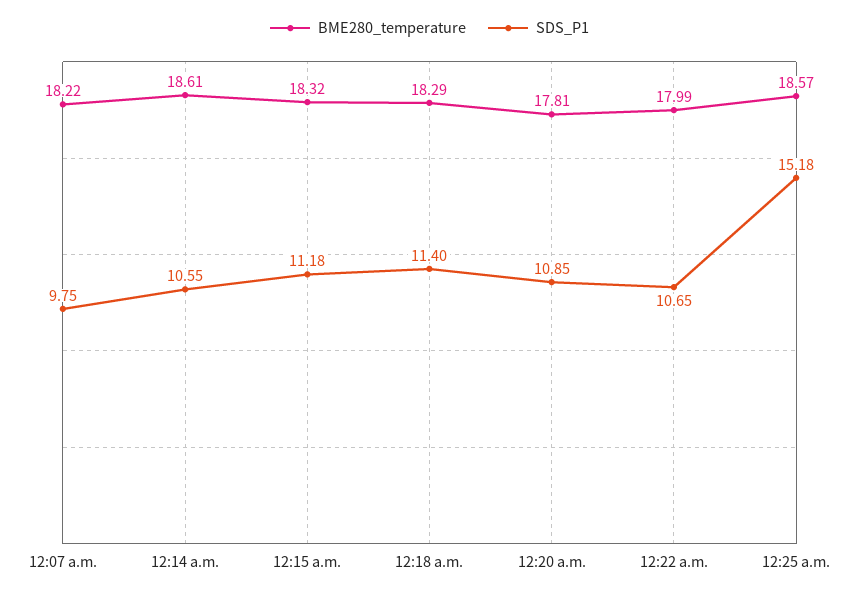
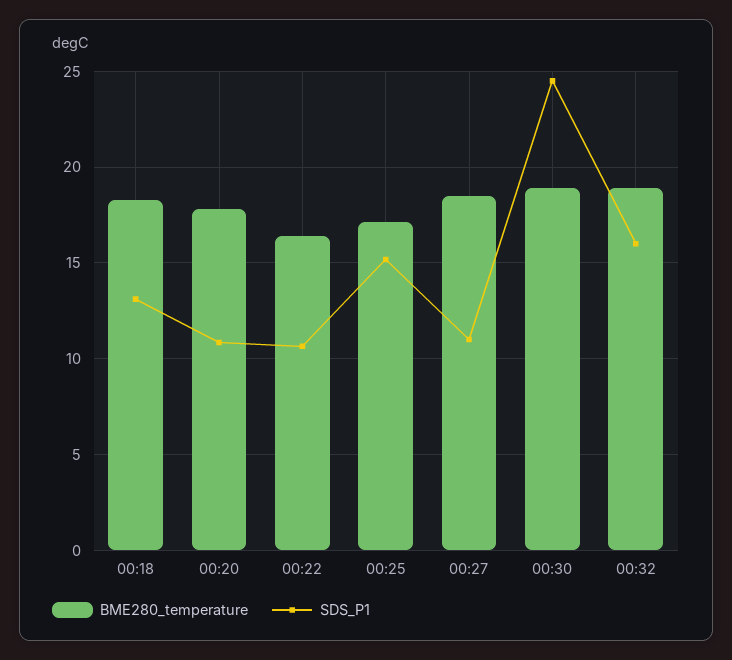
BME280_temperature, 12:07 a.m.: 18.22 -> none
SDS_P1, 12:07 a.m.: 9.75 -> none
BME280_temperature, 12:14 a.m.: 18.61 -> none
SDS_P1, 12:14 a.m.: 10.55 -> none
BME280_temperature, 12:15 a.m.: 18.32 -> none
SDS_P1, 12:15 a.m.: 11.18 -> none
SDS_P1, 12:18 a.m.: 11.4 -> 13
BME280_temperature, 12:22 a.m.: 17.99 -> 16.5
BME280_temperature, 12:25 a.m.: 18.57 -> 17
BME280_temperature, 00:27: none -> 18.5
SDS_P1, 00:27: none -> 11
BME280_temperature, 00:30: none -> 19
SDS_P1, 00:30: none -> 24.5
BME280_temperature, 00:32: none -> 19
SDS_P1, 00:32: none -> 16

